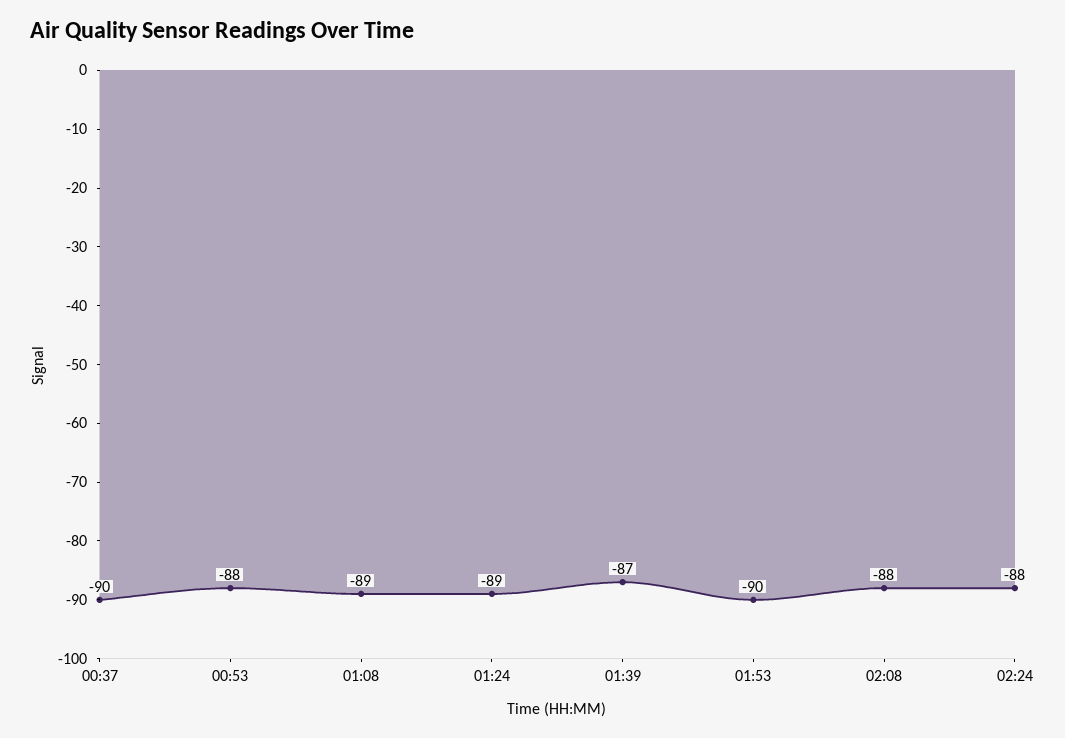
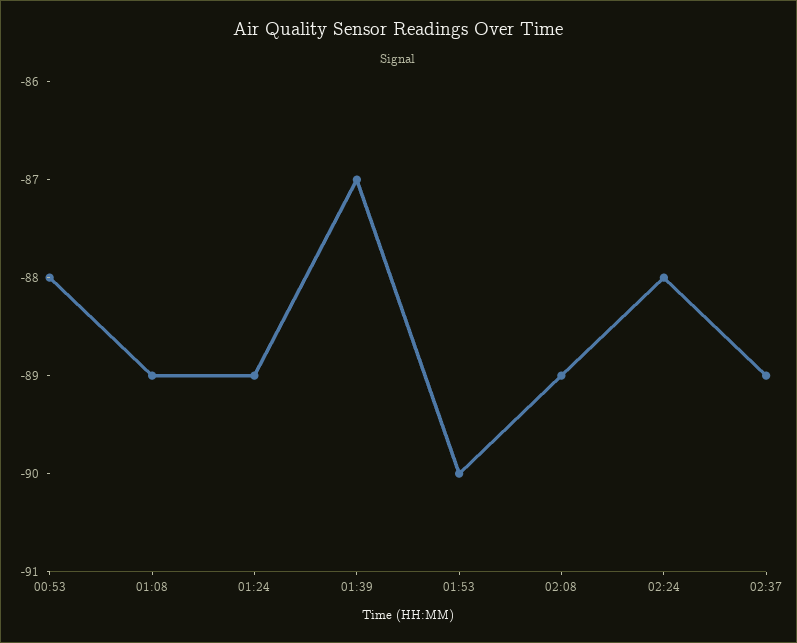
00:37: -90 -> none
02:08: -88 -> -89
02:37: none -> -89

